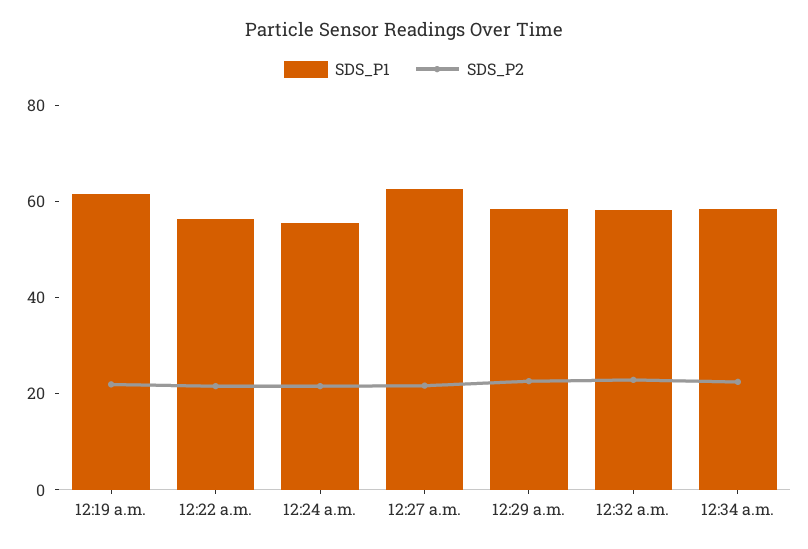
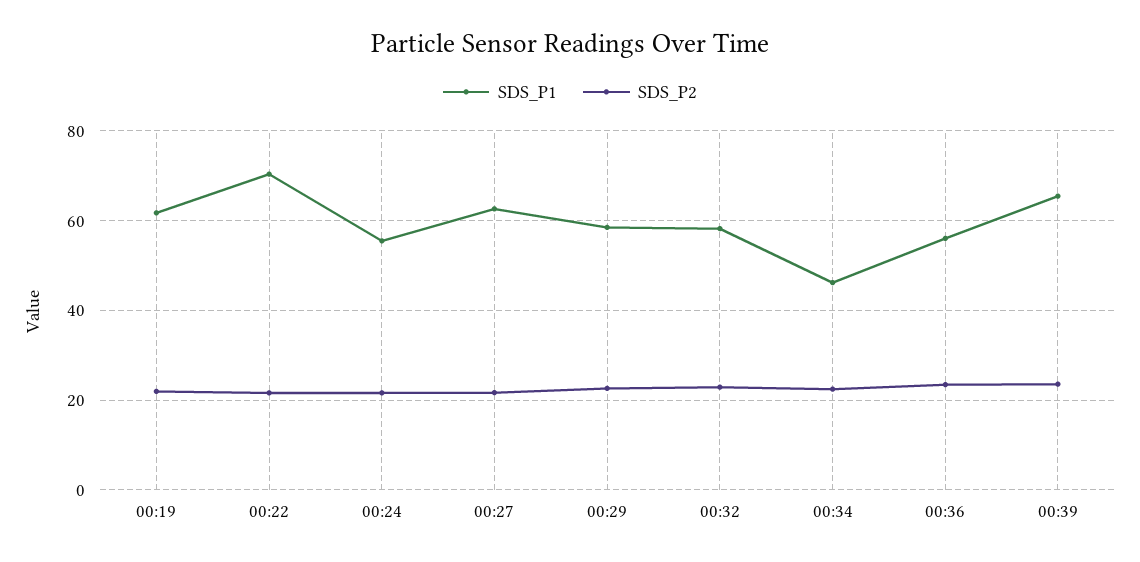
SDS_P1, 12:22 a.m.: 55 -> 70
SDS_P1, 12:34 a.m.: 60 -> 46
SDS_P1, 00:36: none -> 56
SDS_P2, 00:36: none -> 24
SDS_P1, 00:39: none -> 66
SDS_P2, 00:39: none -> 24

